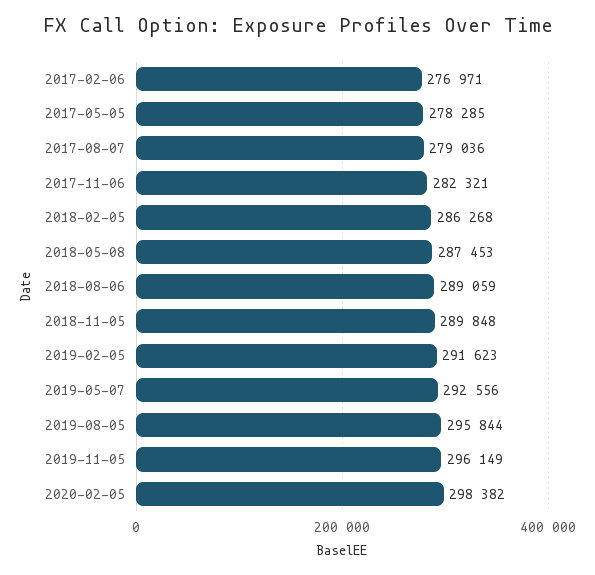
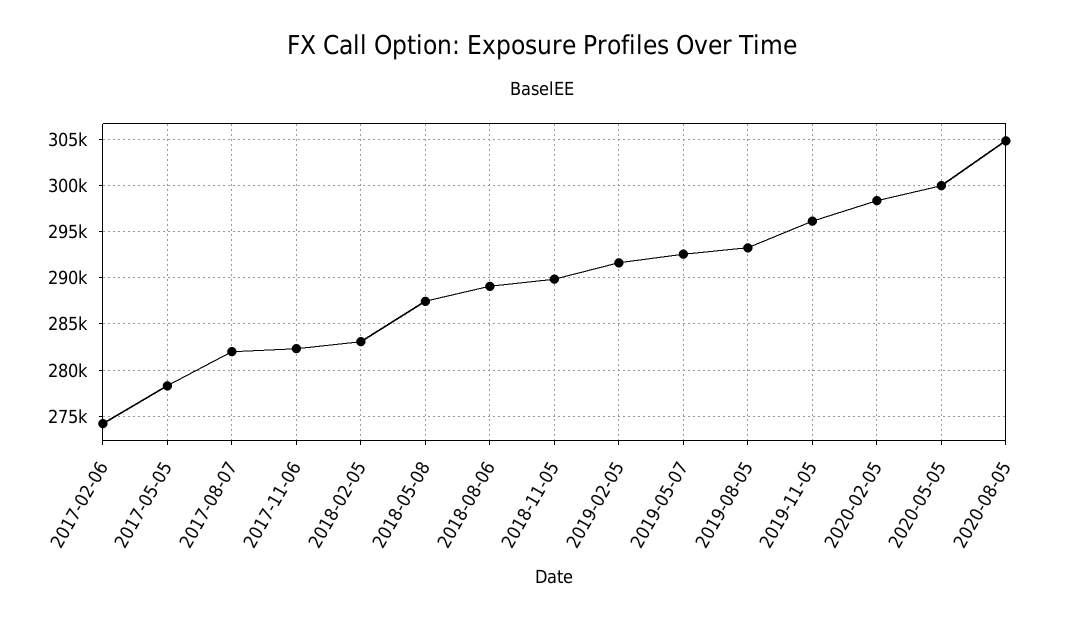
2017-02-06: 276971 -> 274000
2017-08-07: 279036 -> 282000
2018-02-05: 286268 -> 283000
2019-08-05: 295844 -> 293000
2020-05-05: none -> 300000
2020-08-05: none -> 305000

